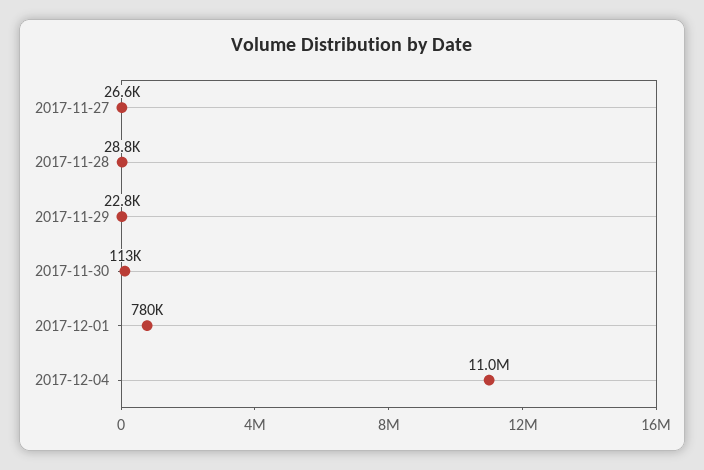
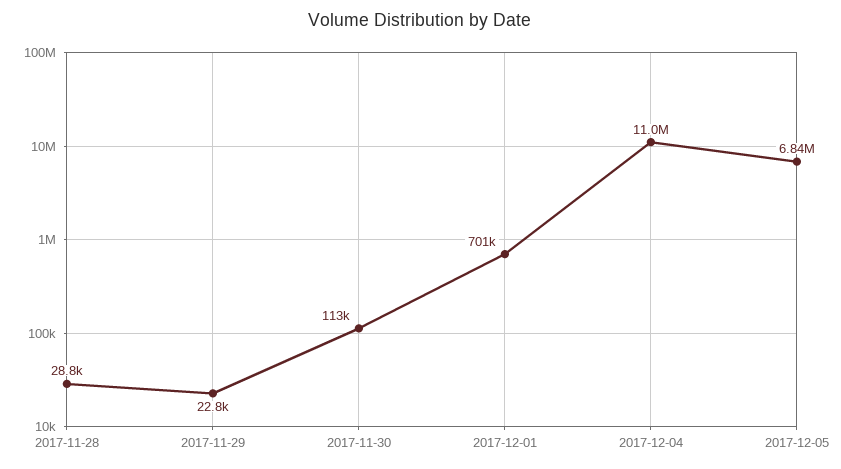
2017-11-27: 26600 -> none
2017-12-01: 780000 -> 701000
2017-12-05: none -> 6840000

